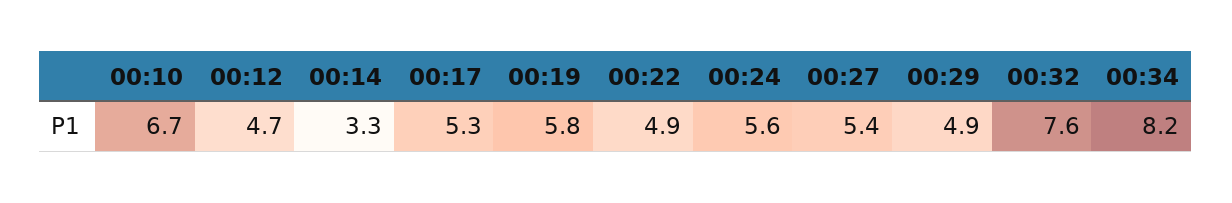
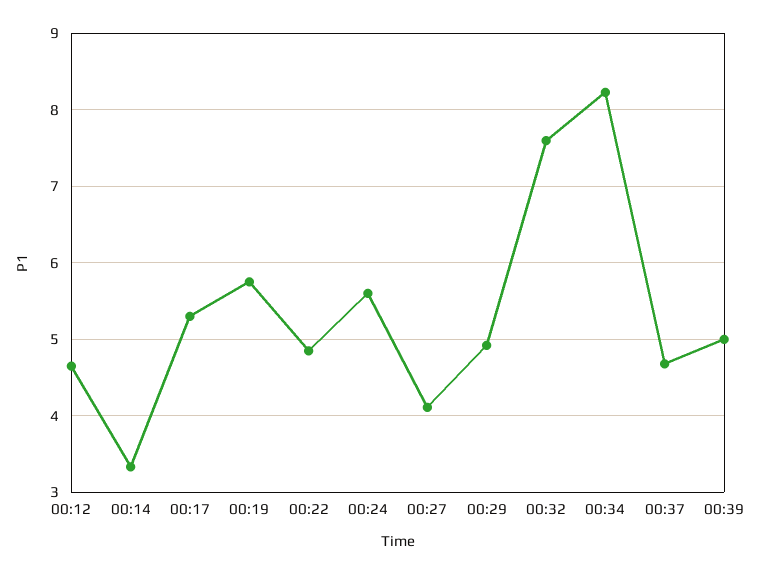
00:10: 6.7 -> none
00:27: 5.4 -> 4.1
00:37: none -> 4.7
00:39: none -> 5

